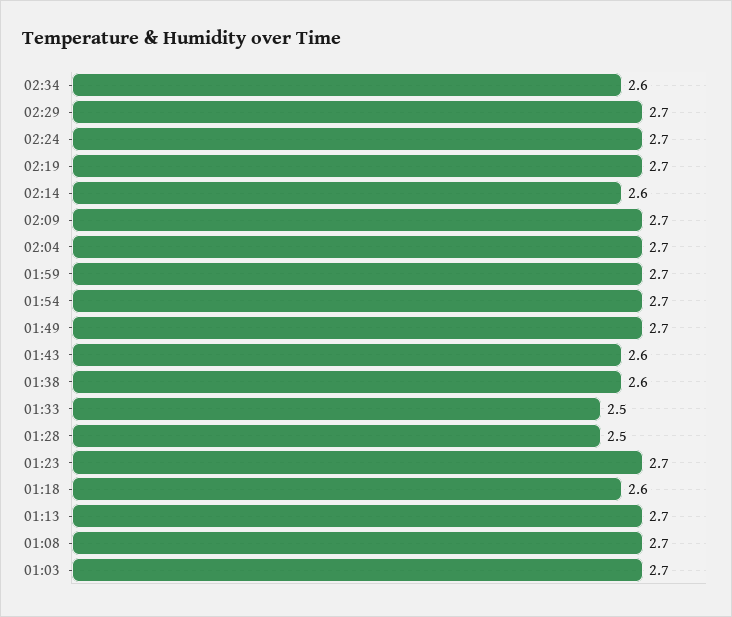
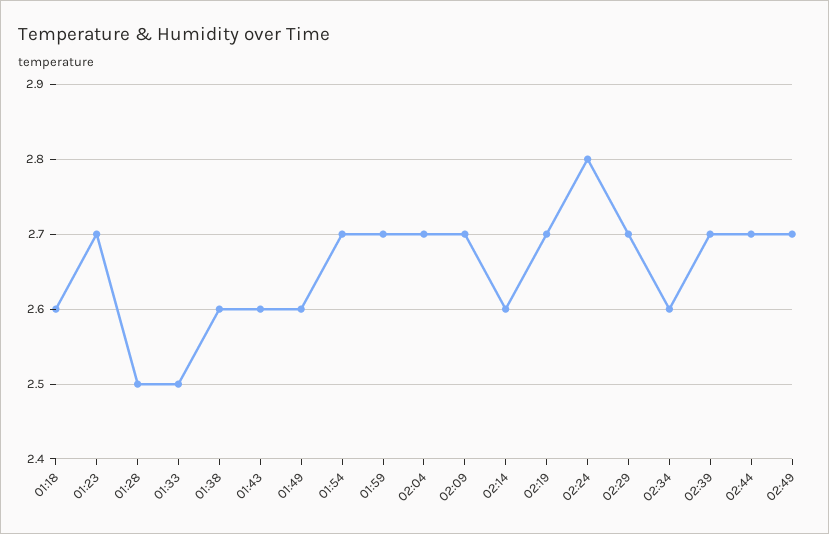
02:24: 2.7 -> 2.8
01:49: 2.7 -> 2.6
01:13: 2.7 -> none
01:08: 2.7 -> none
01:03: 2.7 -> none
02:39: none -> 2.7
02:44: none -> 2.7
02:49: none -> 2.7

